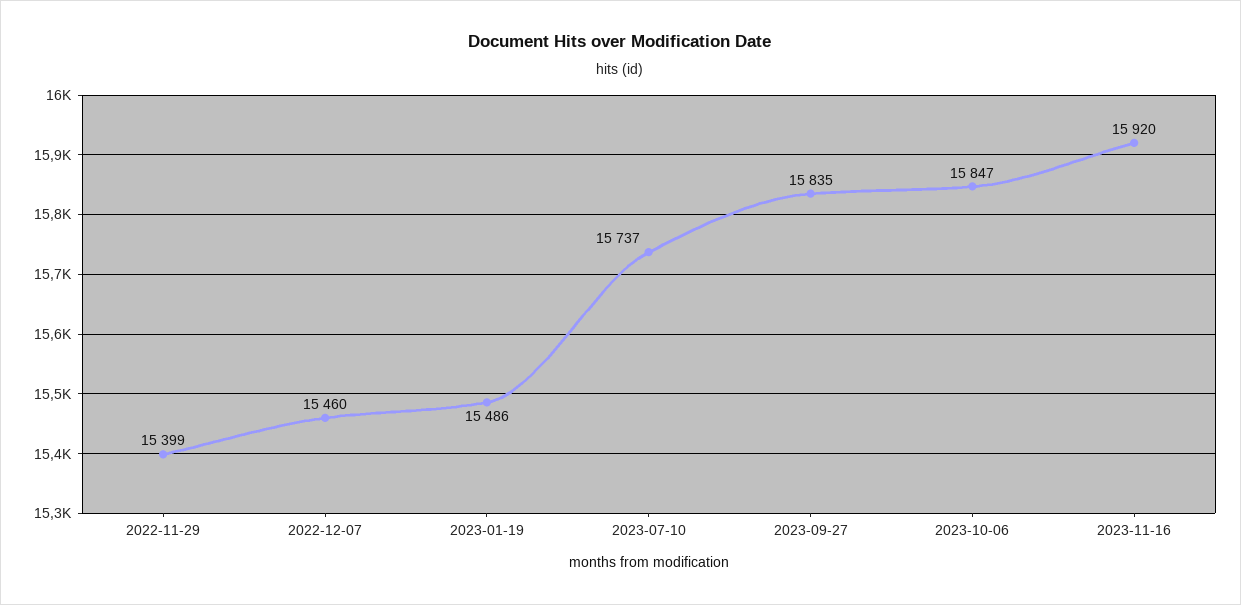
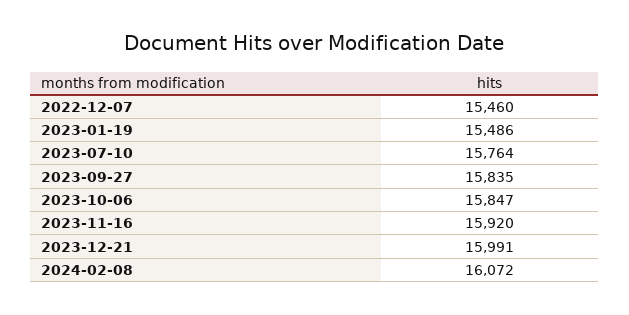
2022-11-29: 15399 -> none
2023-07-10: 15737 -> 15764
2023-12-21: none -> 15991
2024-02-08: none -> 16072

